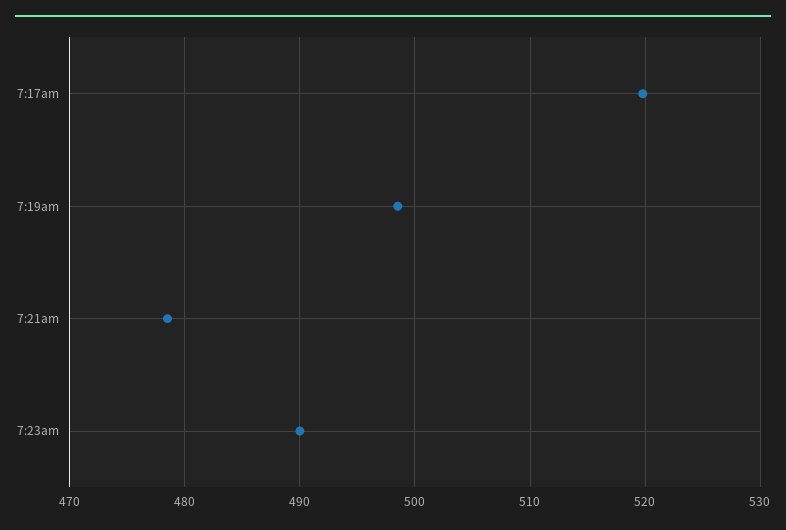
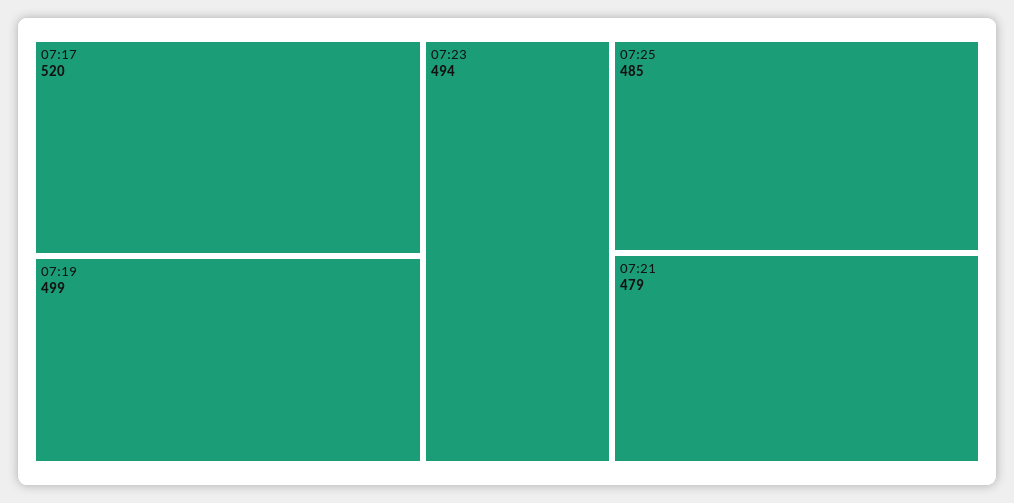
7:23am: 490 -> 494
07:25: none -> 485

